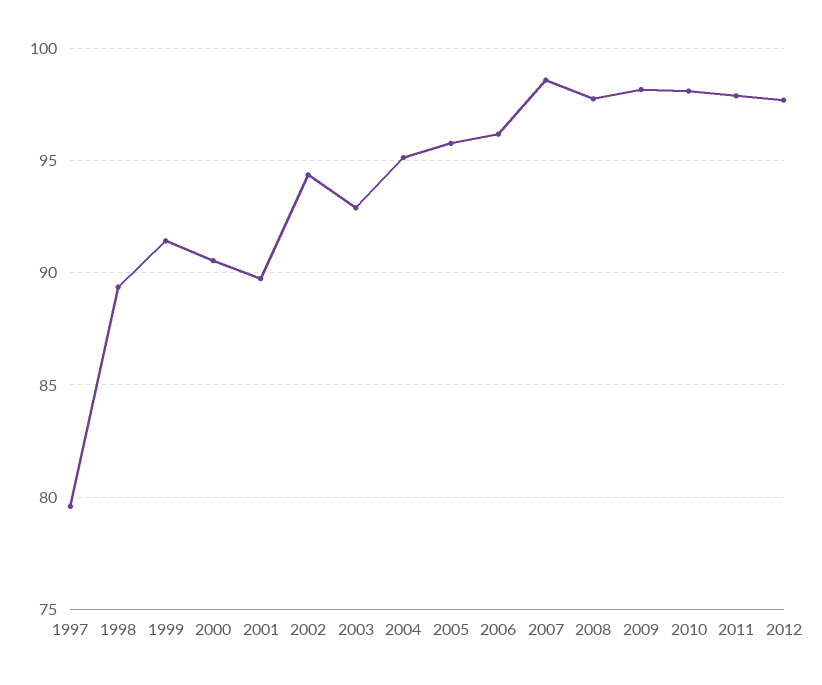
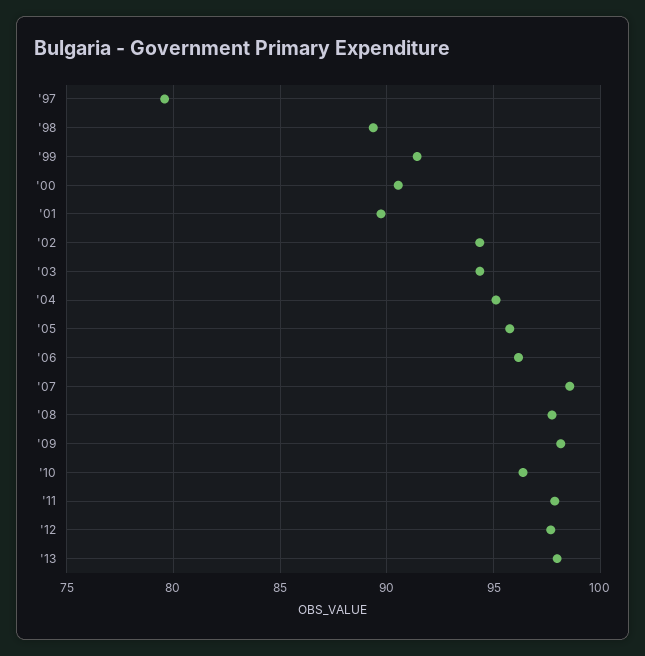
2003: 93 -> 94.5
2010: 98 -> 96.5
'13: none -> 98

